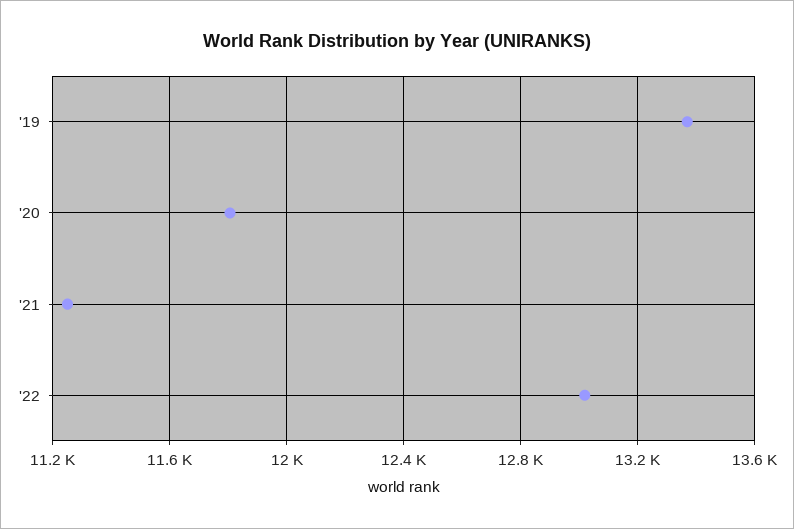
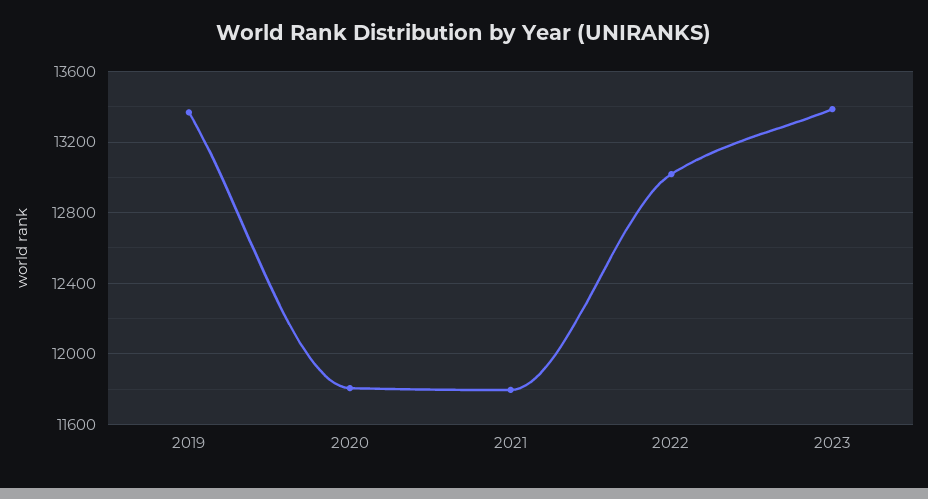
'21: 11250 -> 11800
2023: none -> 13400

